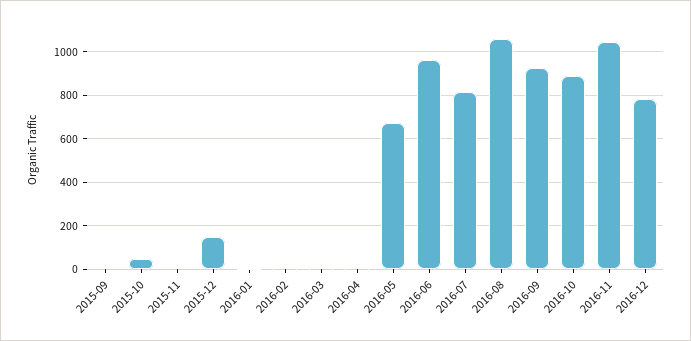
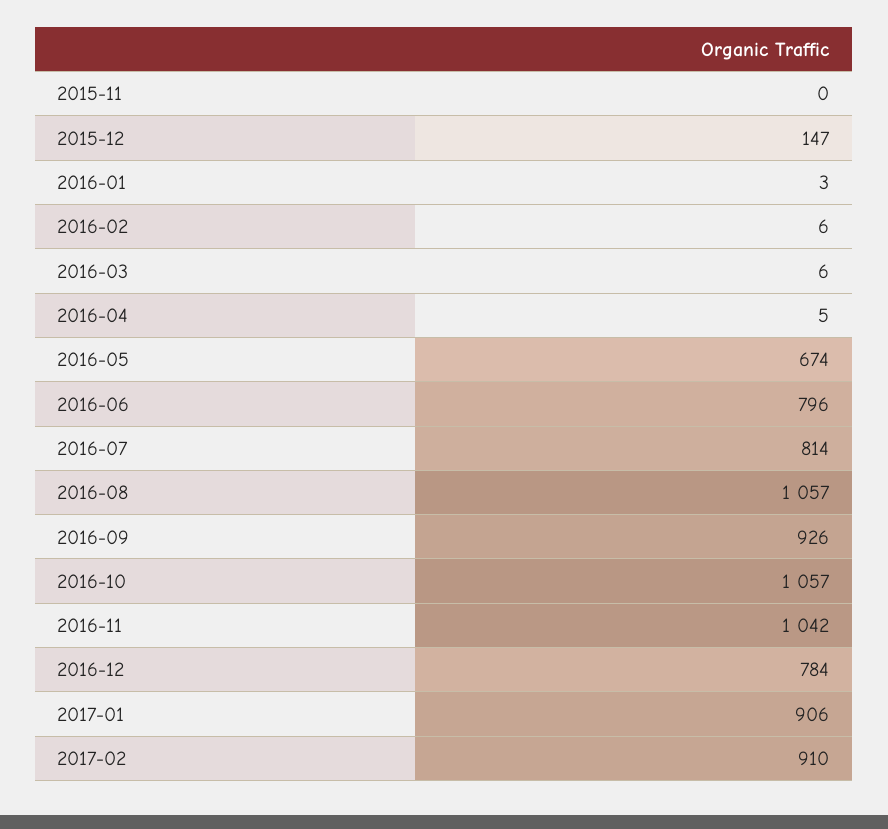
2015-09: 0 -> none
2015-10: 50 -> none
2016-06: 950 -> 796
2016-10: 900 -> 1057
2017-01: none -> 906
2017-02: none -> 910

